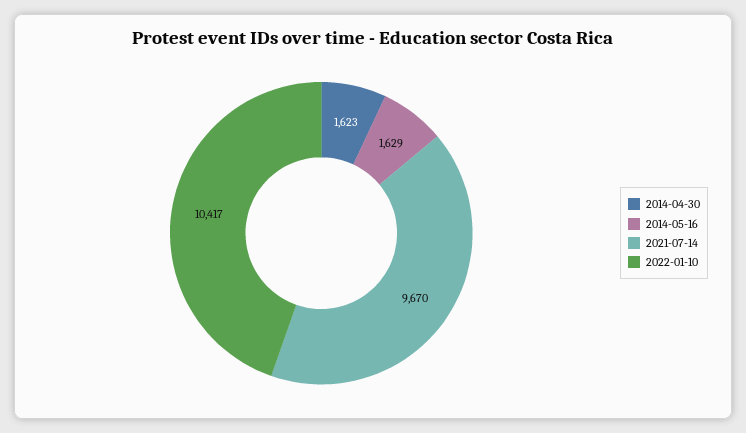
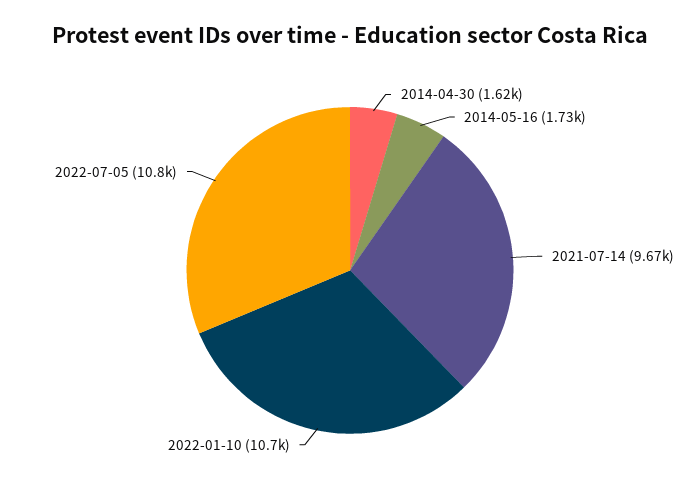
2014-05-16: 1629 -> 1730
2022-01-10: 10417 -> 10700
2022-07-05: none -> 10800

